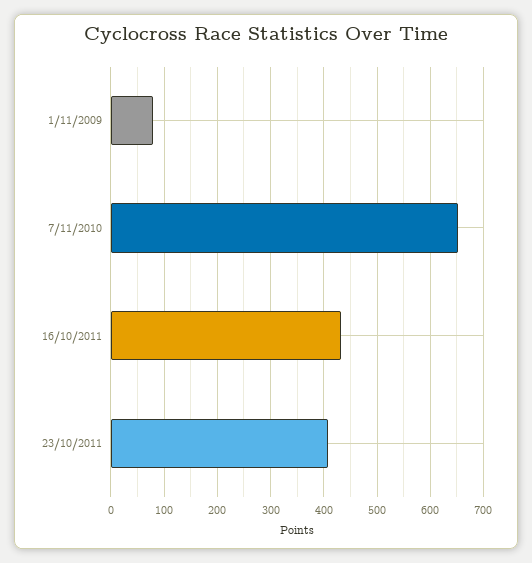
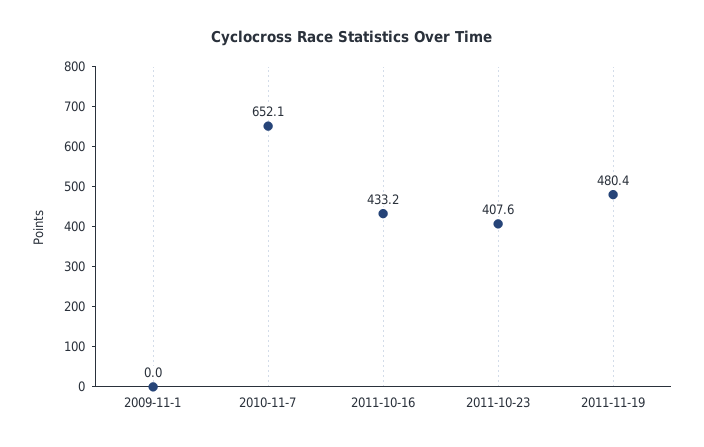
1/11/2009: 80 -> 0
2011-11-19: none -> 480.4

